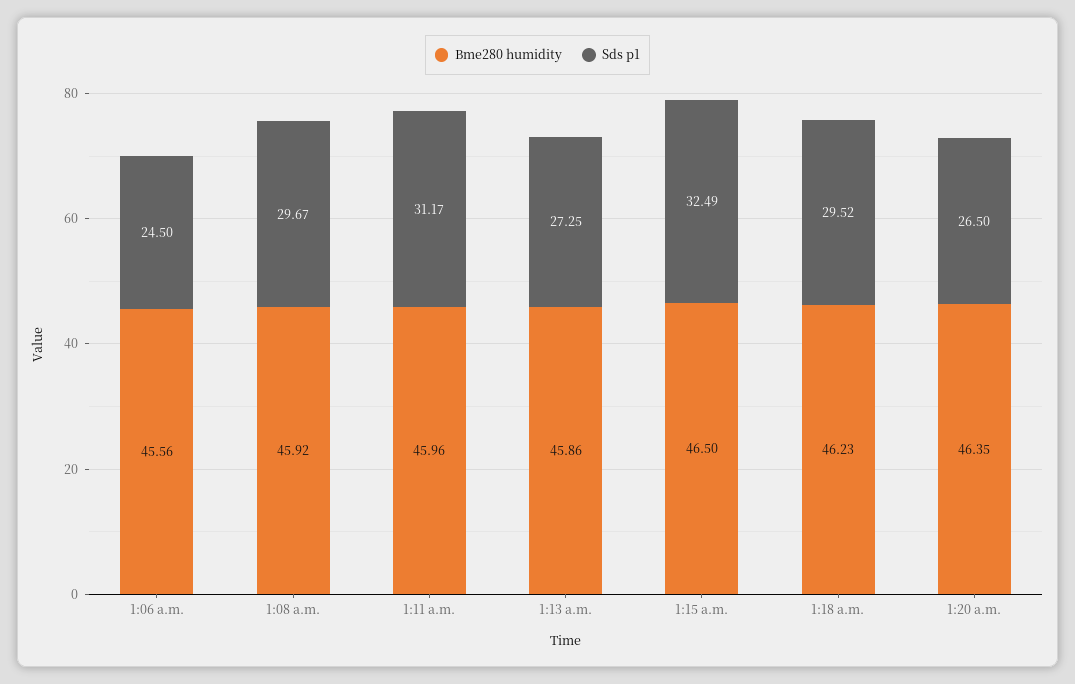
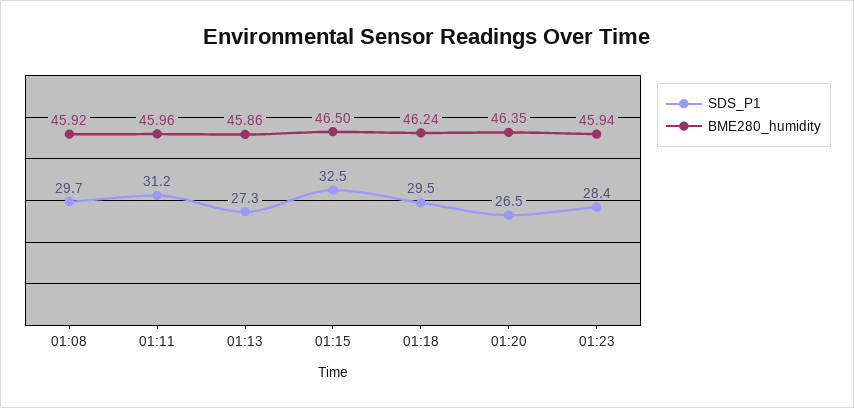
Bme280 humidity, 1:06 a.m.: 45.56 -> none
Sds p1, 1:06 a.m.: 24.5 -> none
Bme280 humidity, 1:18 a.m.: 46.23 -> 46.24
Sds p1, 01:23: none -> 28.4
Bme280 humidity, 01:23: none -> 45.94

